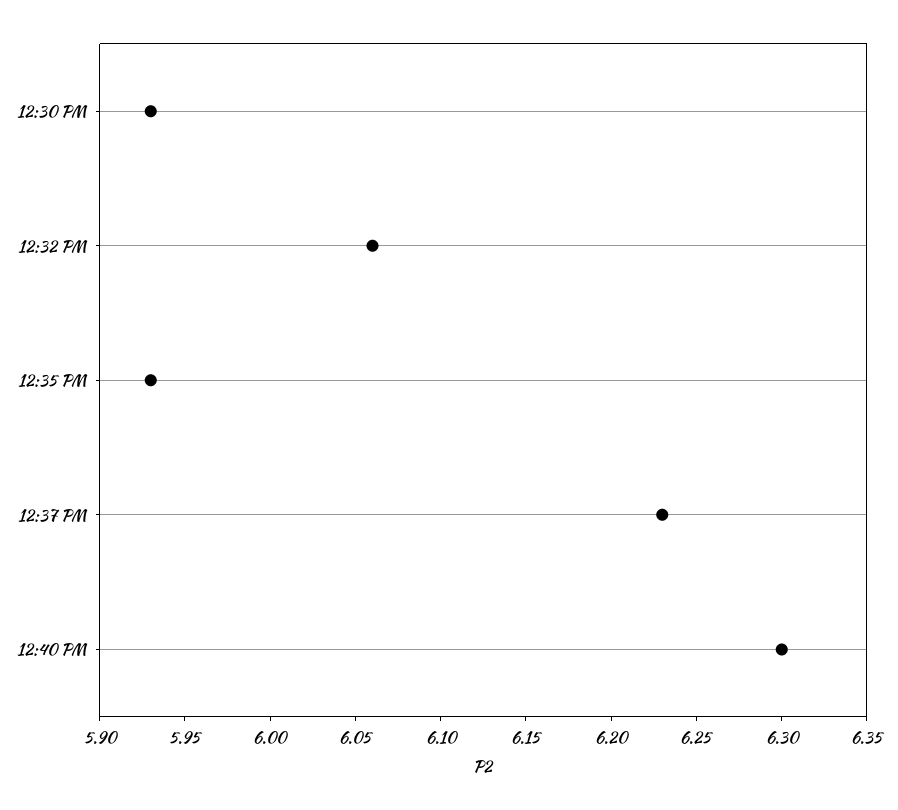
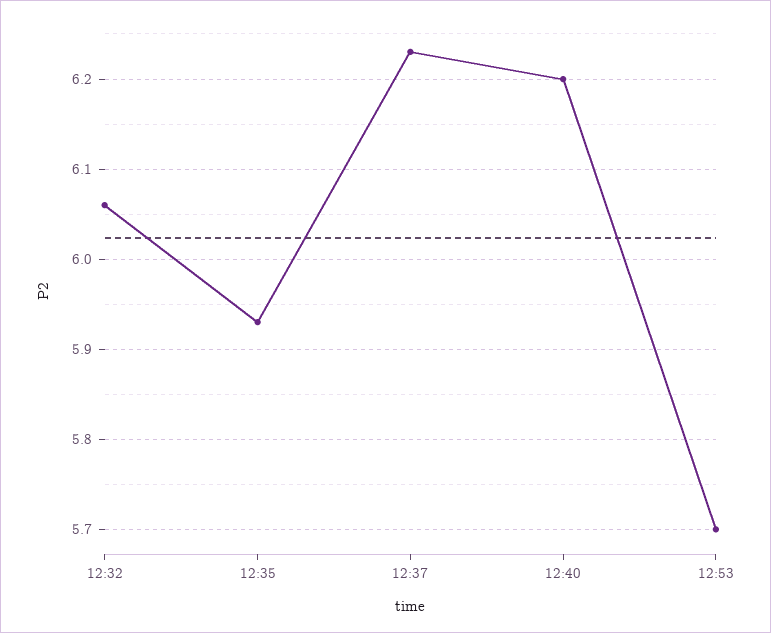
12:30 PM: 5.93 -> none
12:40 PM: 6.3 -> 6.2
12:53: none -> 5.7

